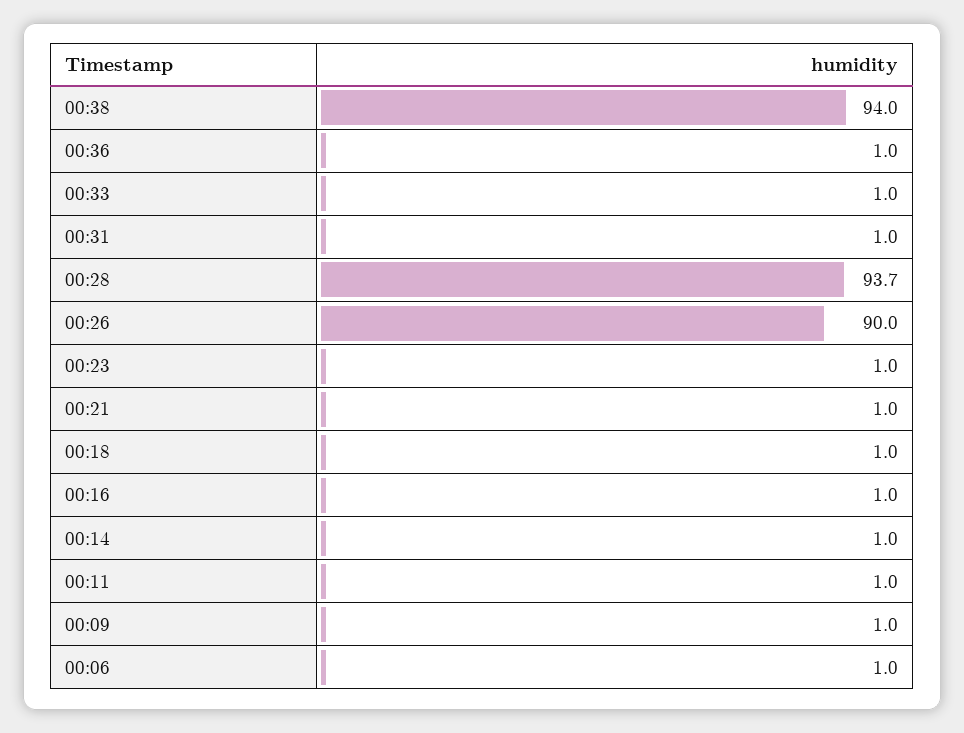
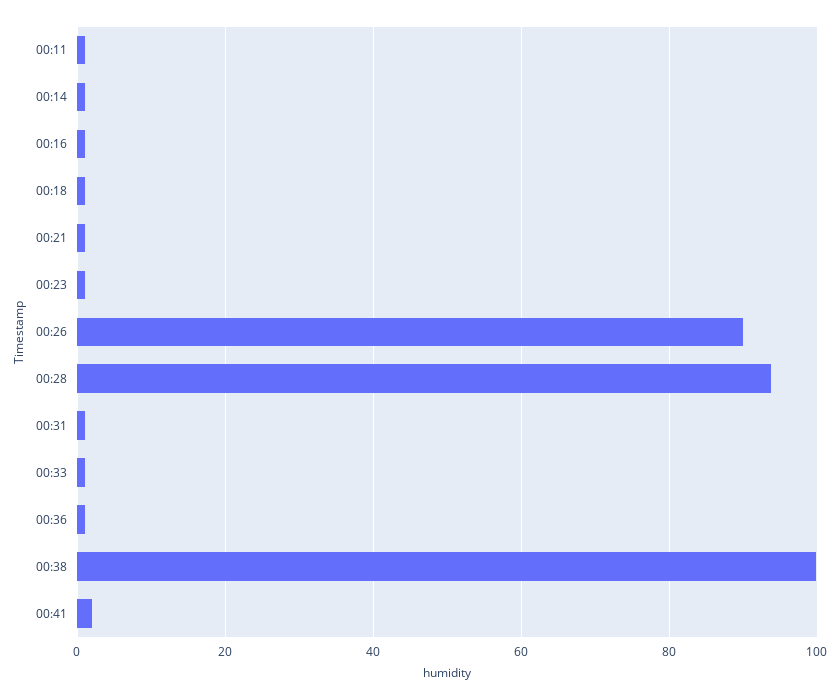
00:38: 94 -> 100
00:09: 1 -> none
00:06: 1 -> none
00:41: none -> 2

